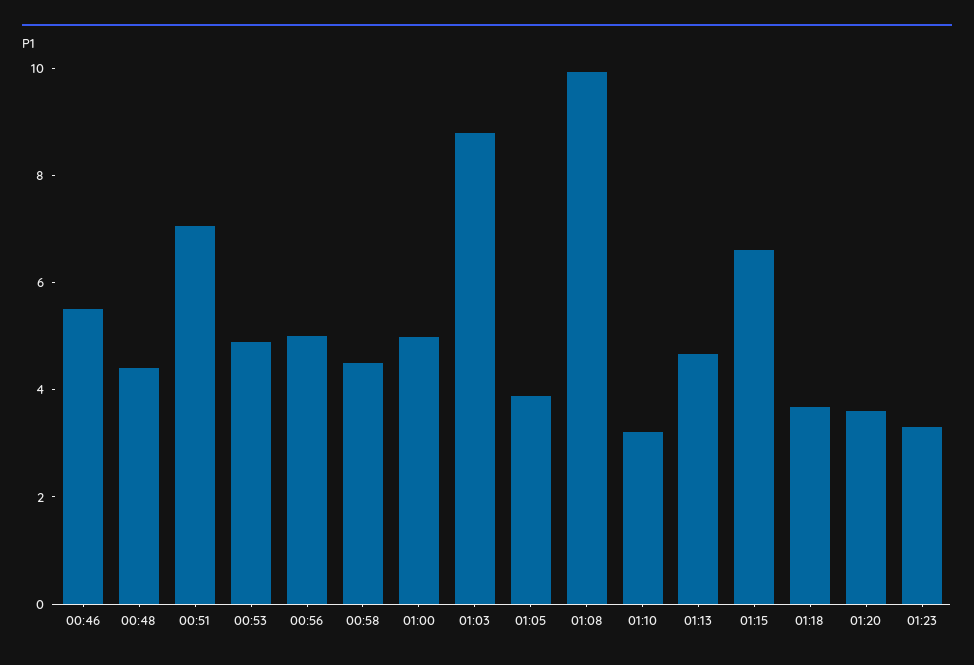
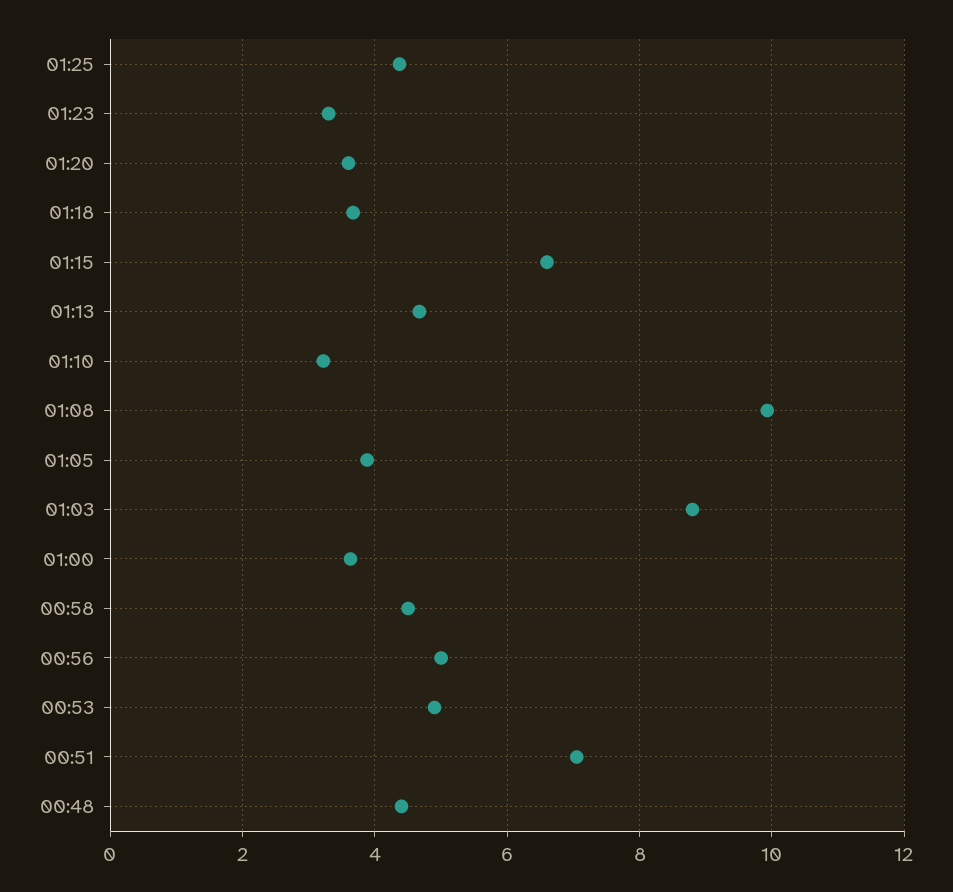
00:46: 5.5 -> none
01:00: 5 -> 3.6
01:25: none -> 4.4

